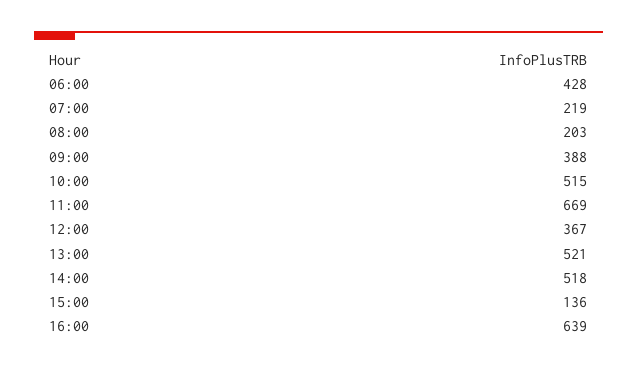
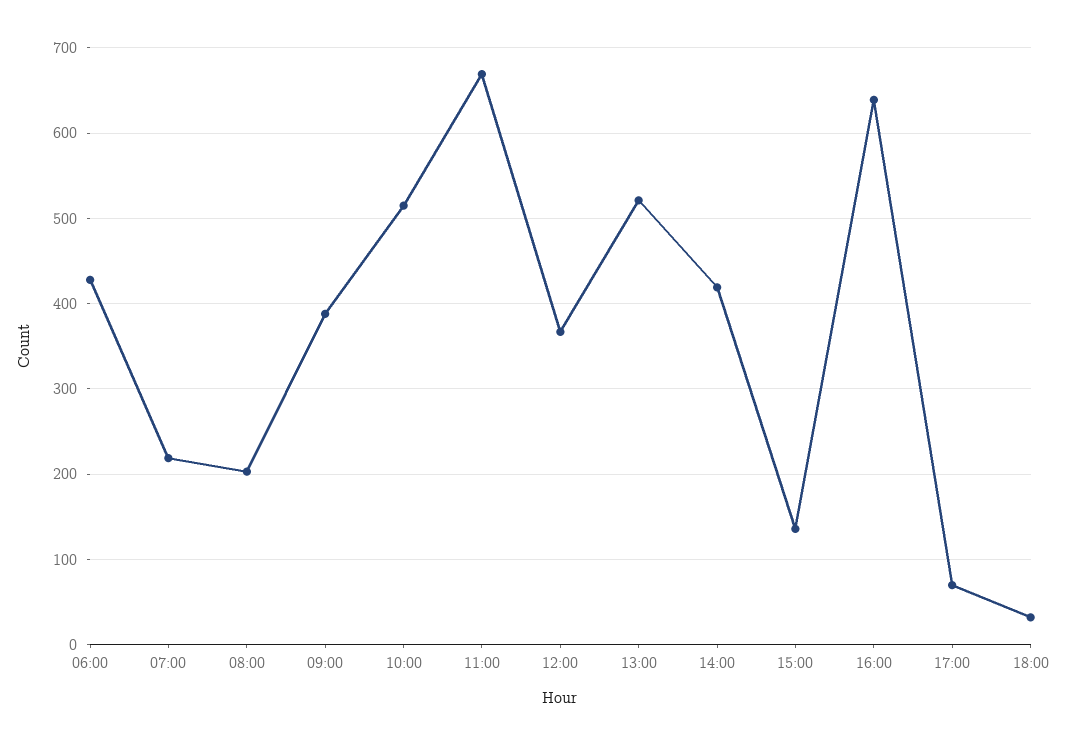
14:00: 518 -> 420
17:00: none -> 70
18:00: none -> 30

